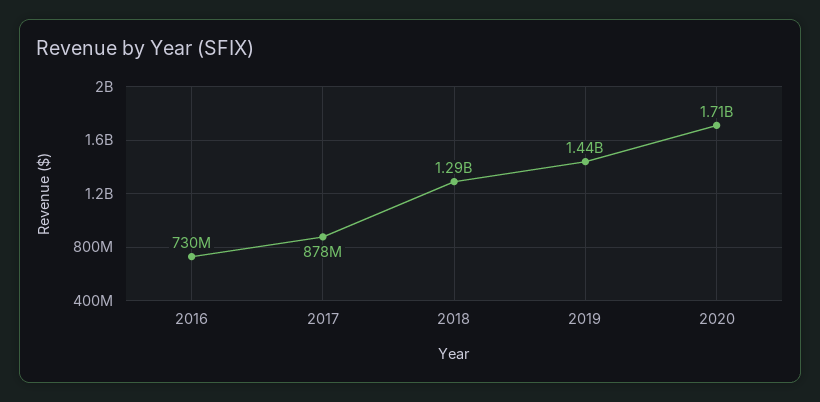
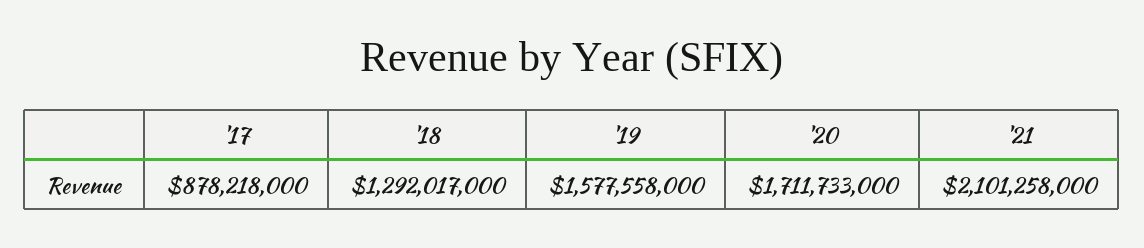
2016: 730000000 -> none
2019: 1440000000 -> 1577558000
'21: none -> 2101258000

